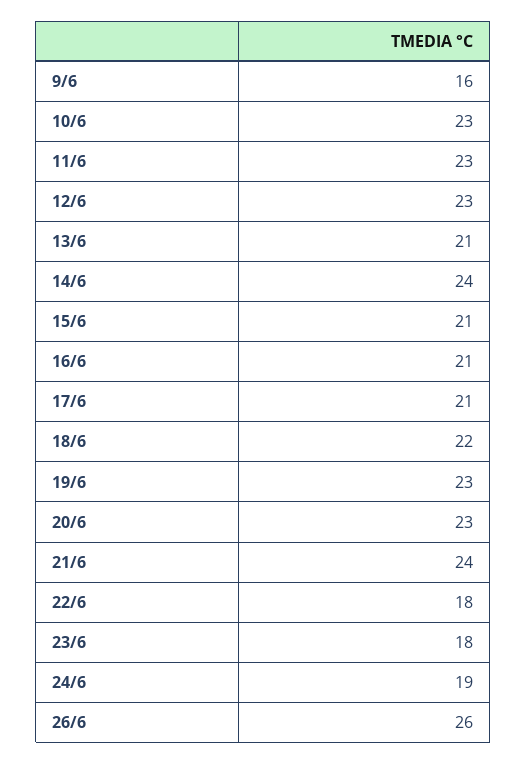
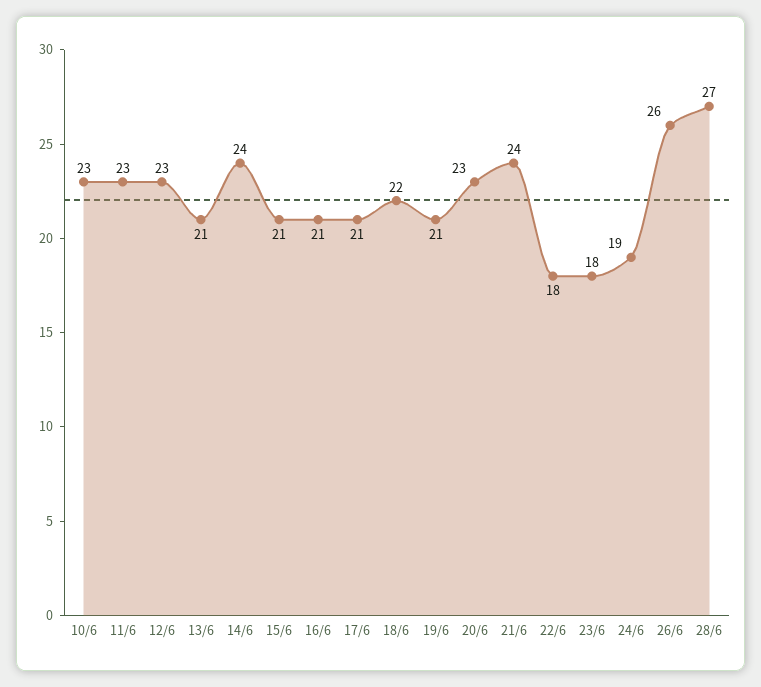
9/6: 16 -> none
19/6: 23 -> 21
28/6: none -> 27

